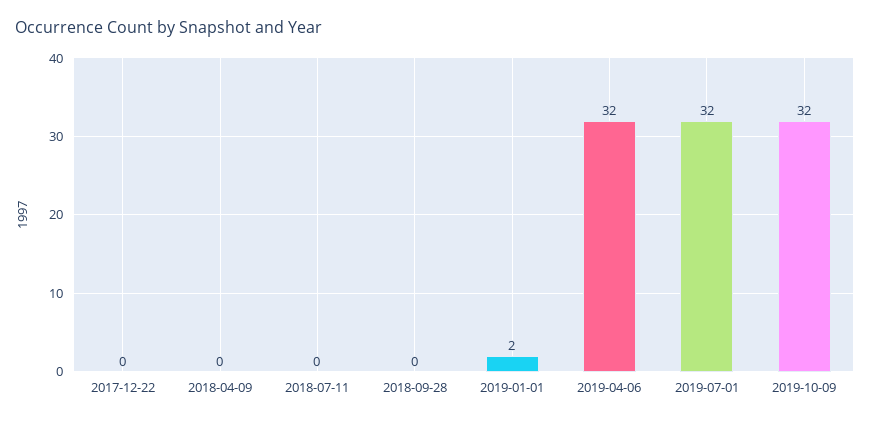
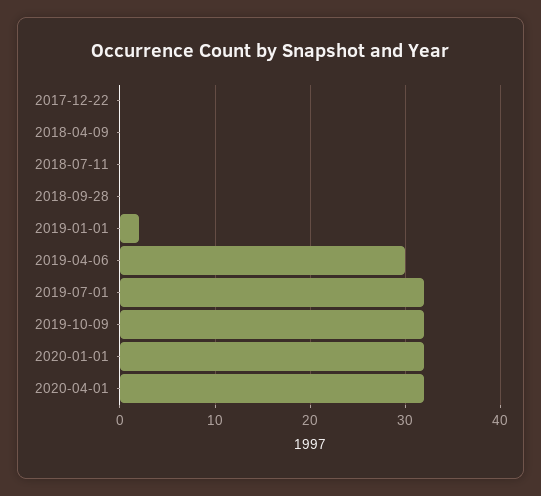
2019-04-06: 32 -> 30
2020-01-01: none -> 32
2020-04-01: none -> 32

